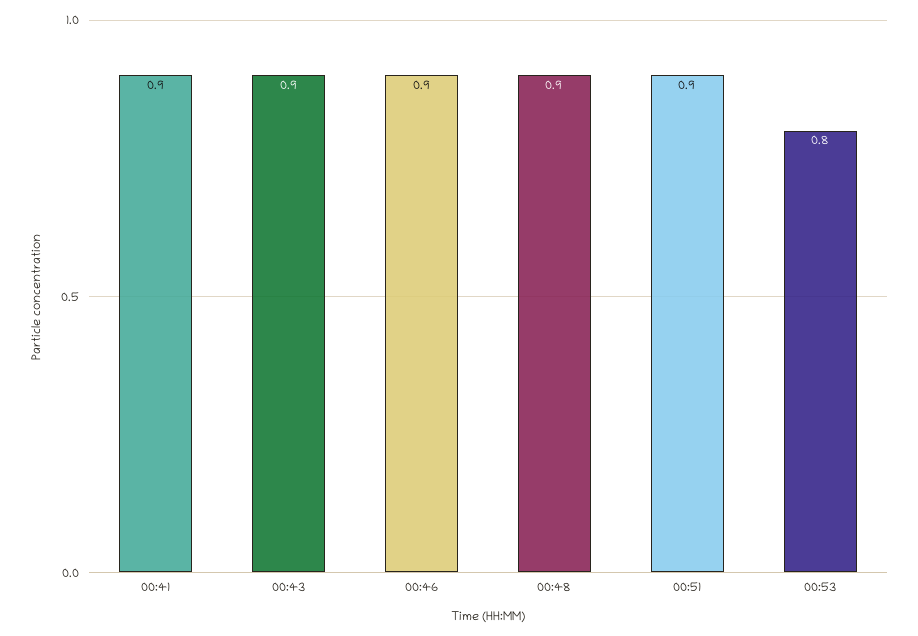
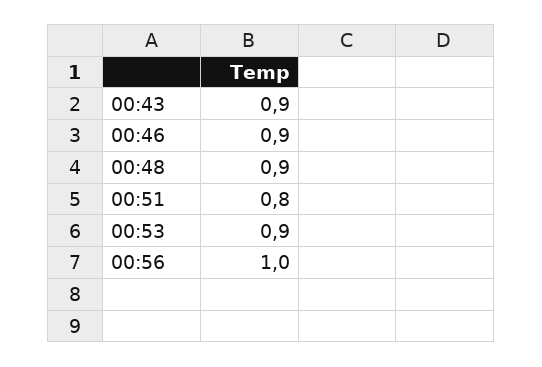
00:41: 0.9 -> none
00:51: 0.9 -> 0.8
00:53: 0.8 -> 0.9
00:56: none -> 1

